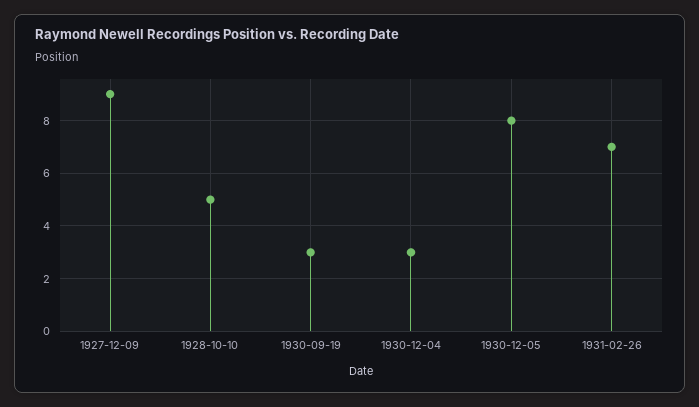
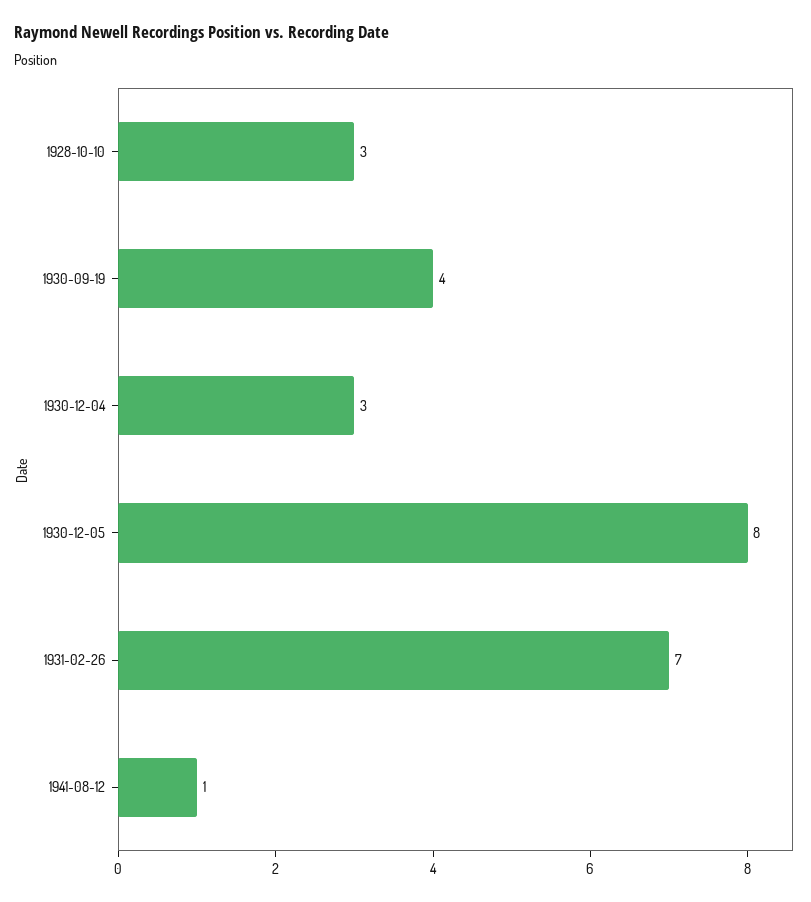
1927-12-09: 9 -> none
1928-10-10: 5 -> 3
1930-09-19: 3 -> 4
1941-08-12: none -> 1

